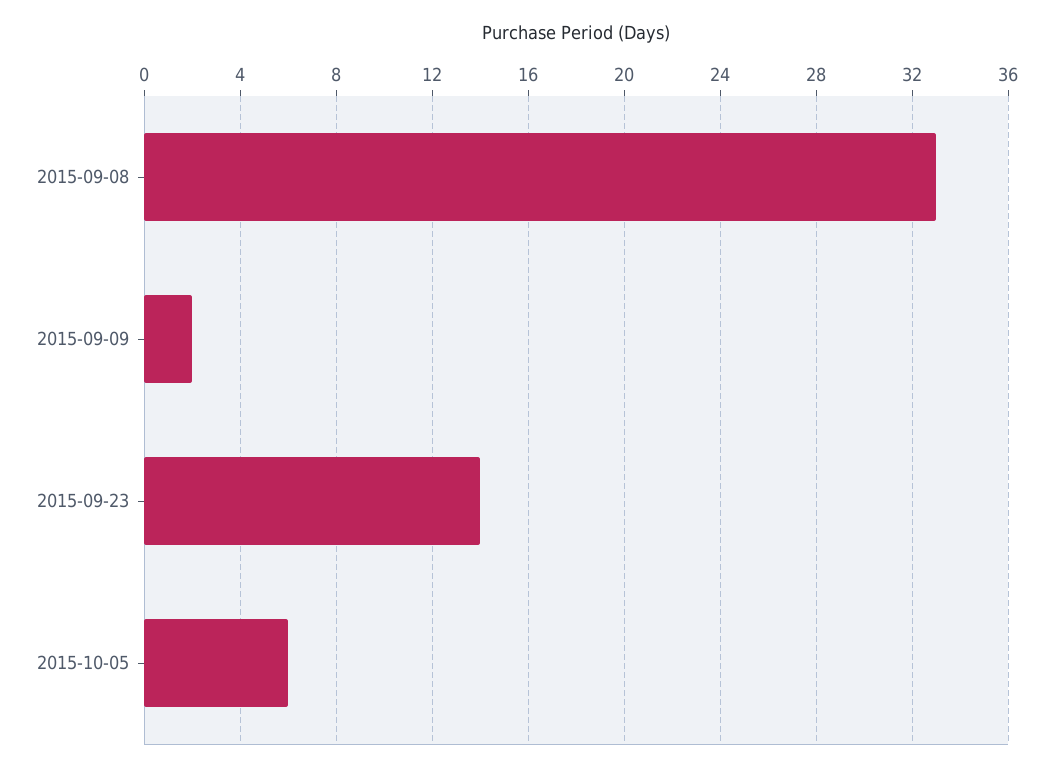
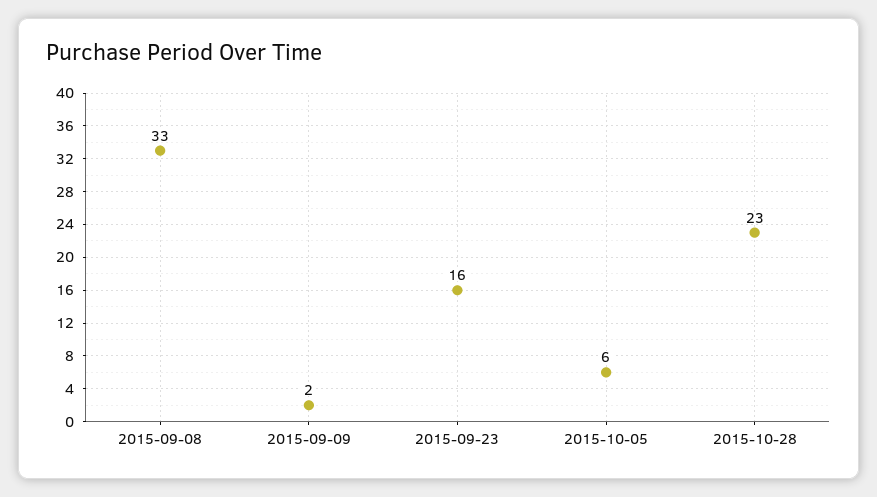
2015-09-23: 14 -> 16
2015-10-28: none -> 23

